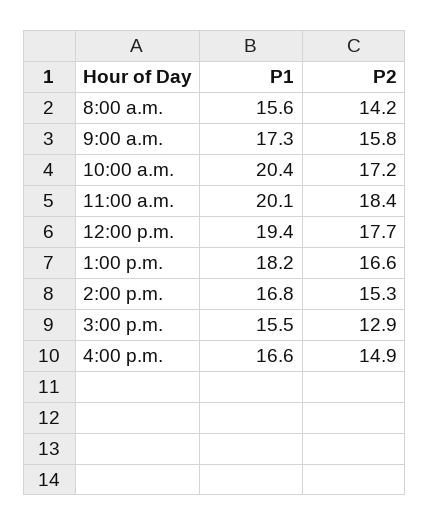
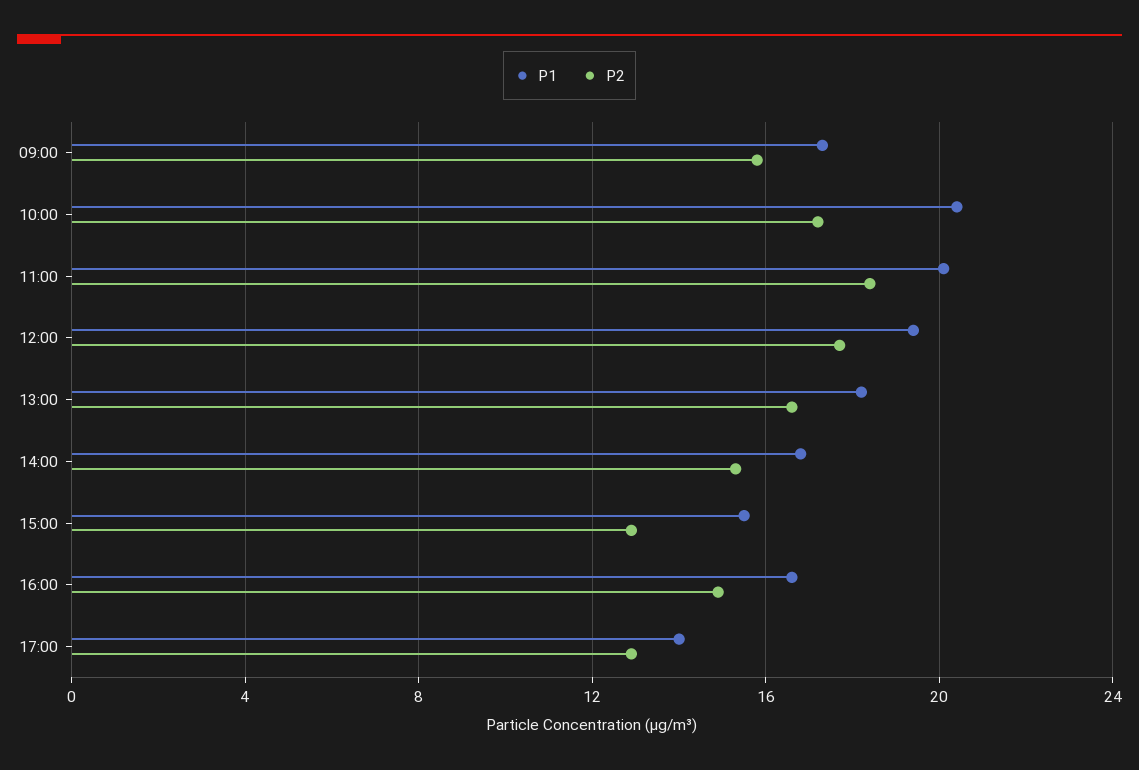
P1, 8:00 a.m.: 15.6 -> none
P2, 8:00 a.m.: 14.2 -> none
P1, 17:00: none -> 14
P2, 17:00: none -> 13

